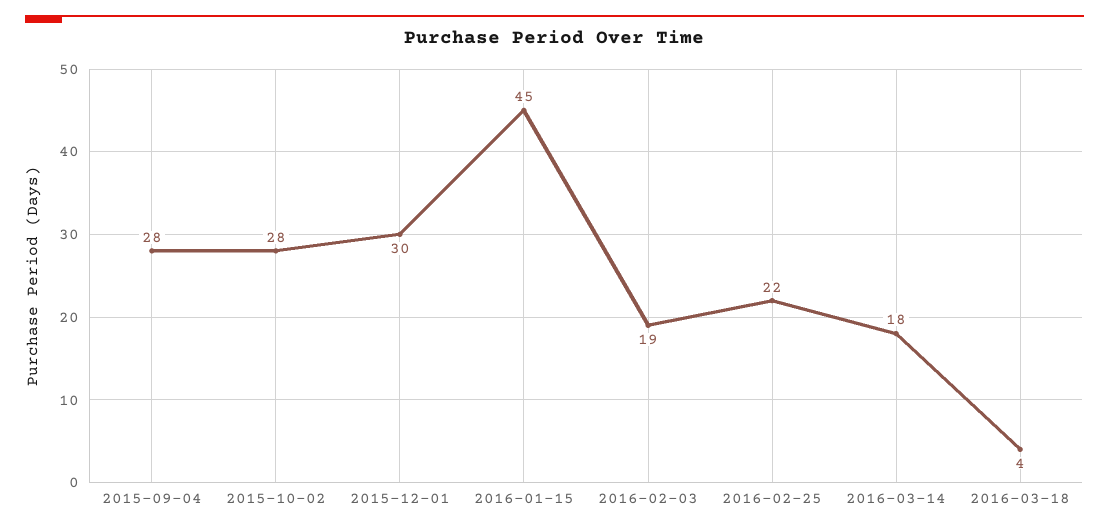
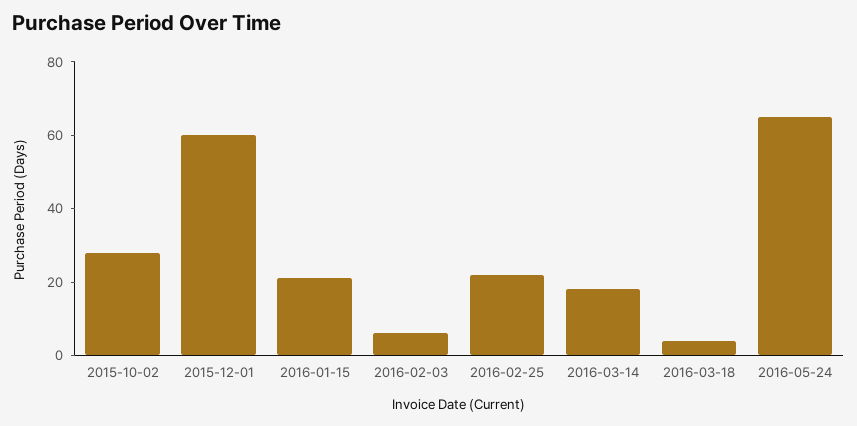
2015-09-04: 28 -> none
2015-12-01: 30 -> 60
2016-01-15: 45 -> 20
2016-02-03: 19 -> 5
2016-05-24: none -> 65

